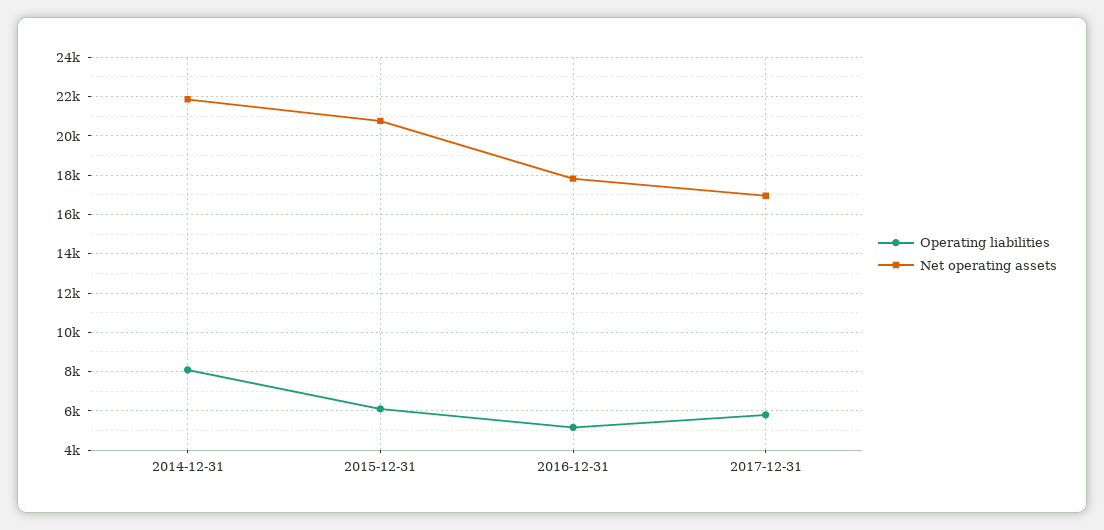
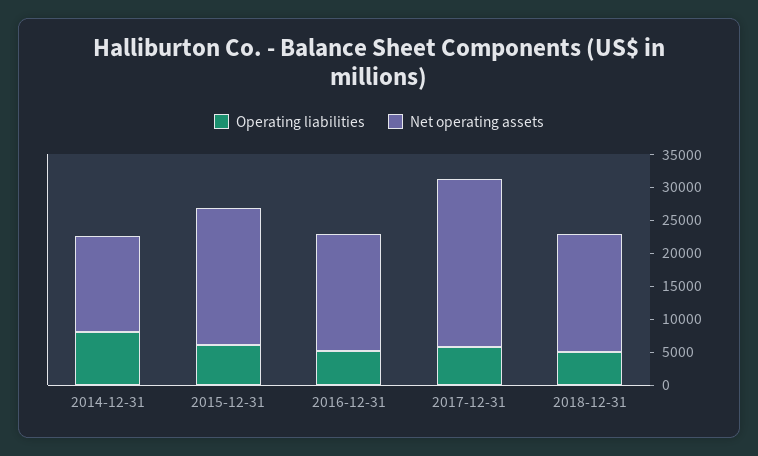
Net operating assets, 2014-12-31: 22000 -> 15000
Net operating assets, 2017-12-31: 17000 -> 25000
Operating liabilities, 2018-12-31: none -> 5000
Net operating assets, 2018-12-31: none -> 17500

